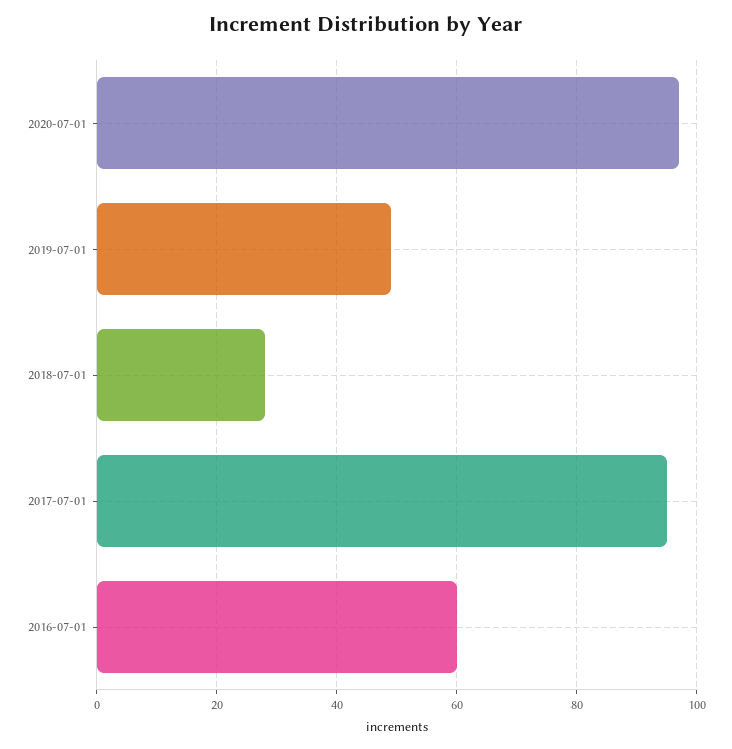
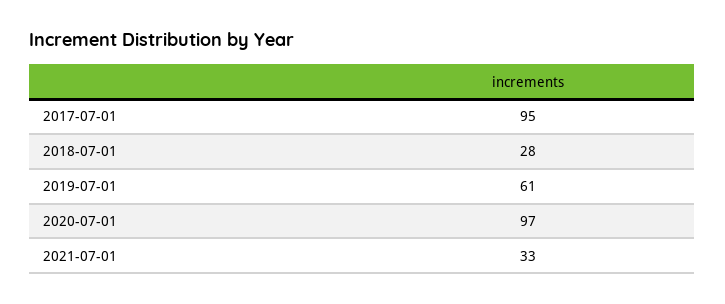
2019-07-01: 50 -> 61
2016-07-01: 60 -> none
2021-07-01: none -> 33

